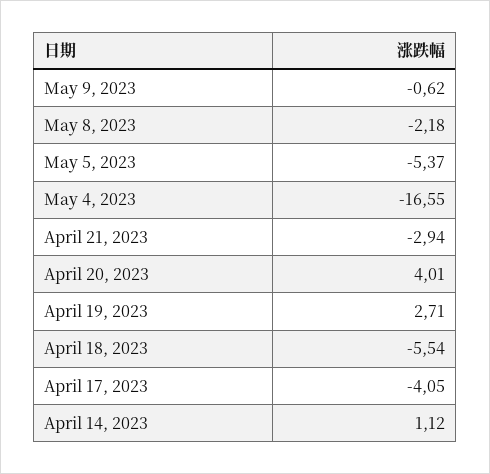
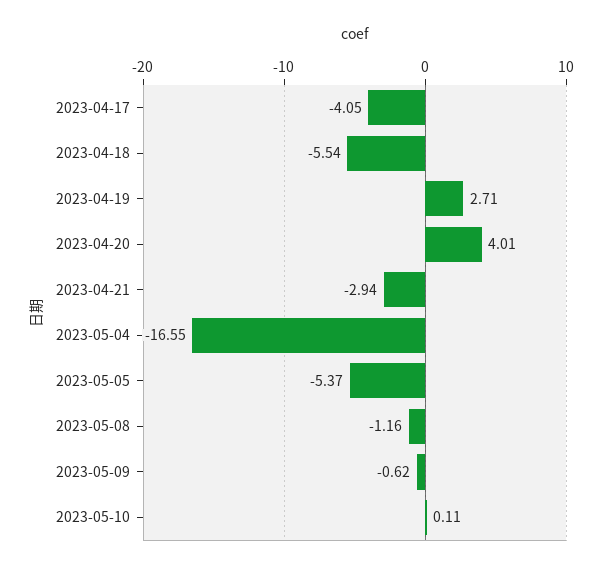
May 8, 2023: -2.18 -> -1.16
April 14, 2023: 1.12 -> none
2023-05-10: none -> 0.11

